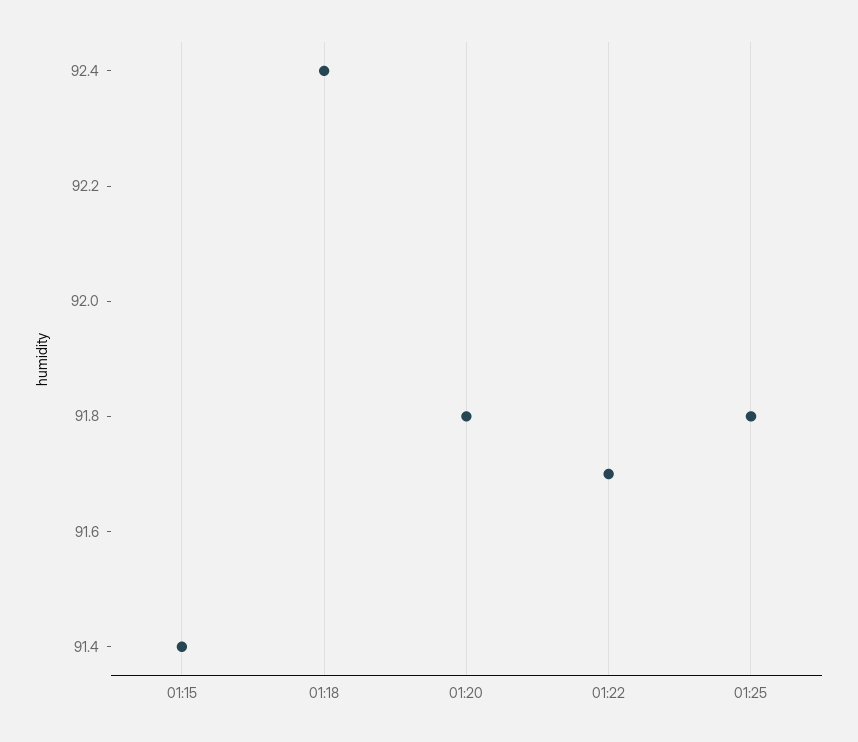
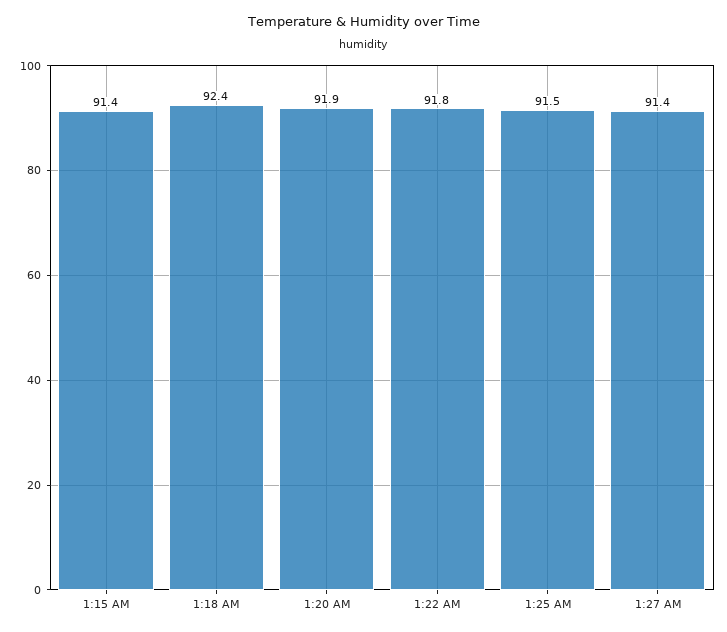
01:20: 91.8 -> 91.9
01:22: 91.7 -> 91.8
01:25: 91.8 -> 91.5
1:27 AM: none -> 91.4

